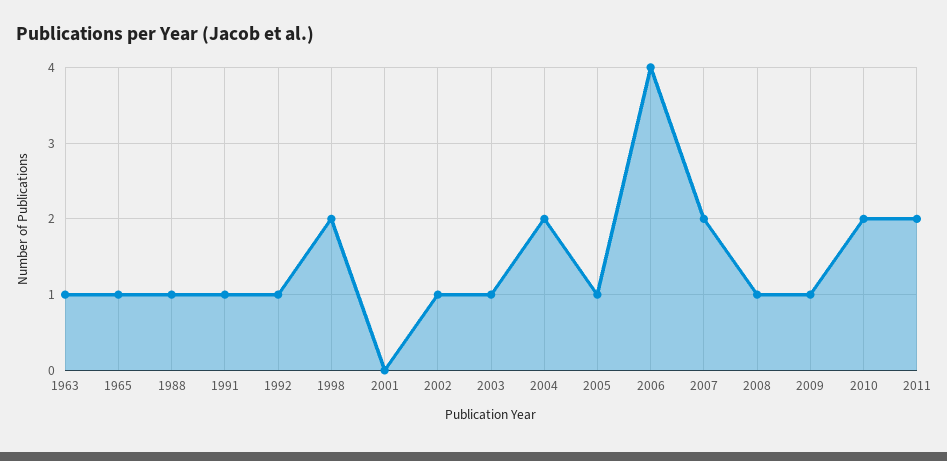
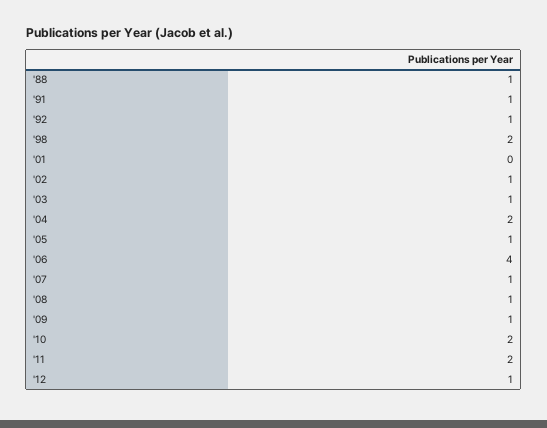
1963: 1 -> none
1965: 1 -> none
2007: 2 -> 1
'12: none -> 1

